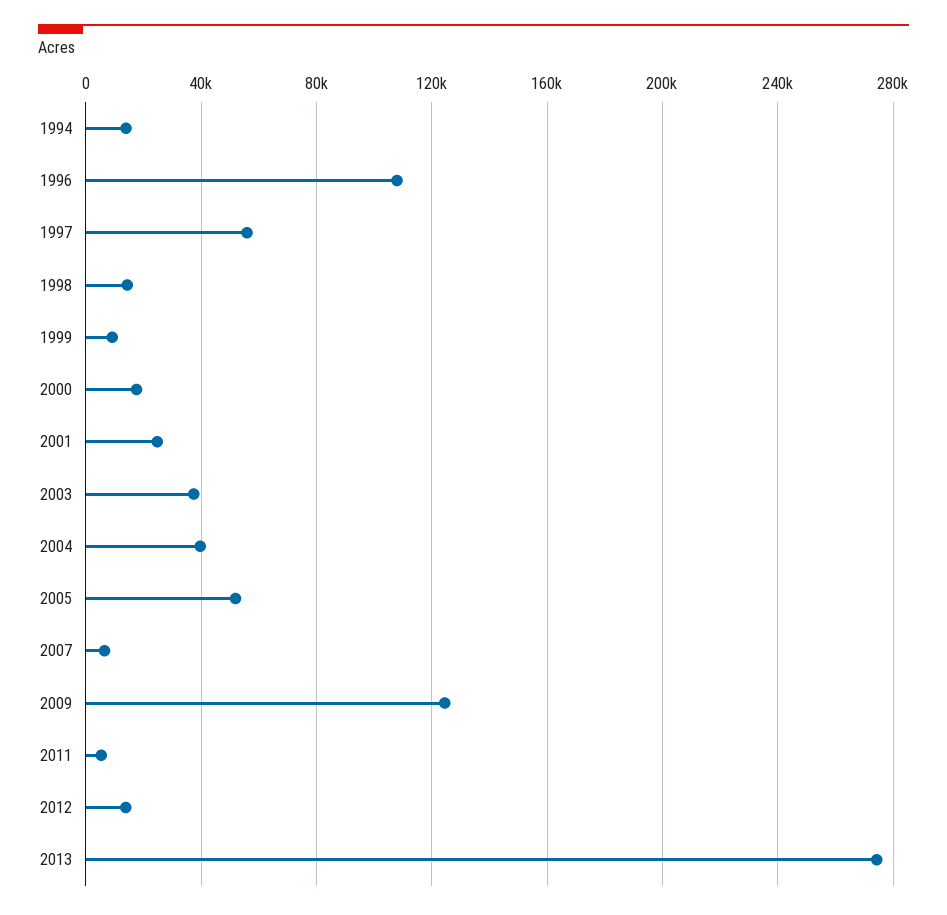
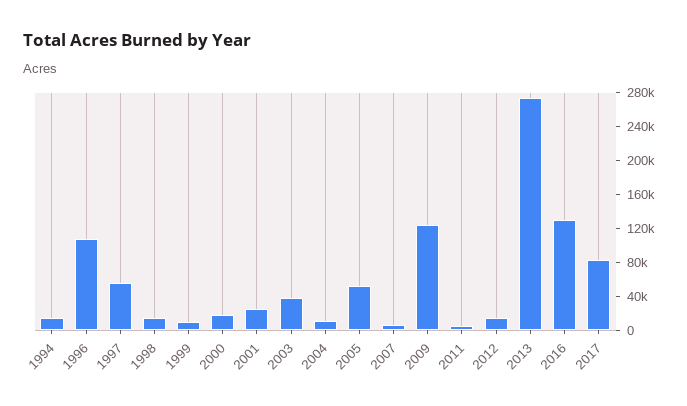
2004: 40000 -> 10000
2016: none -> 130000
2017: none -> 80000

